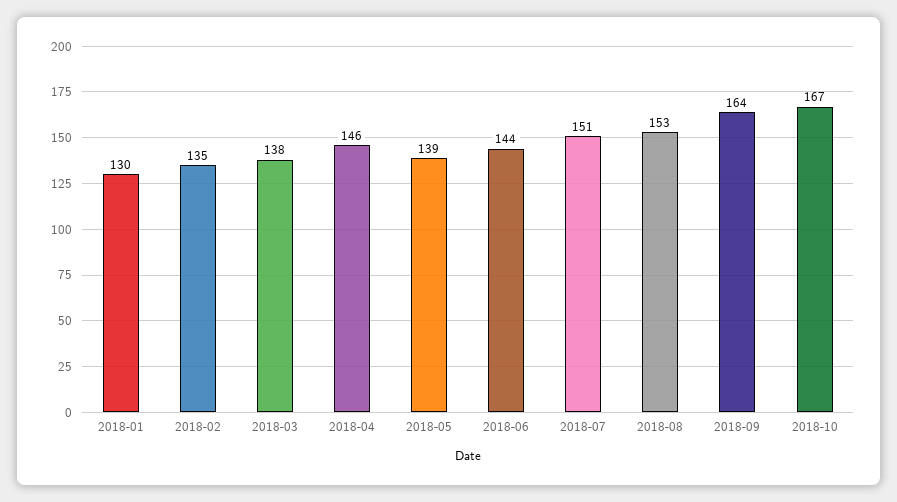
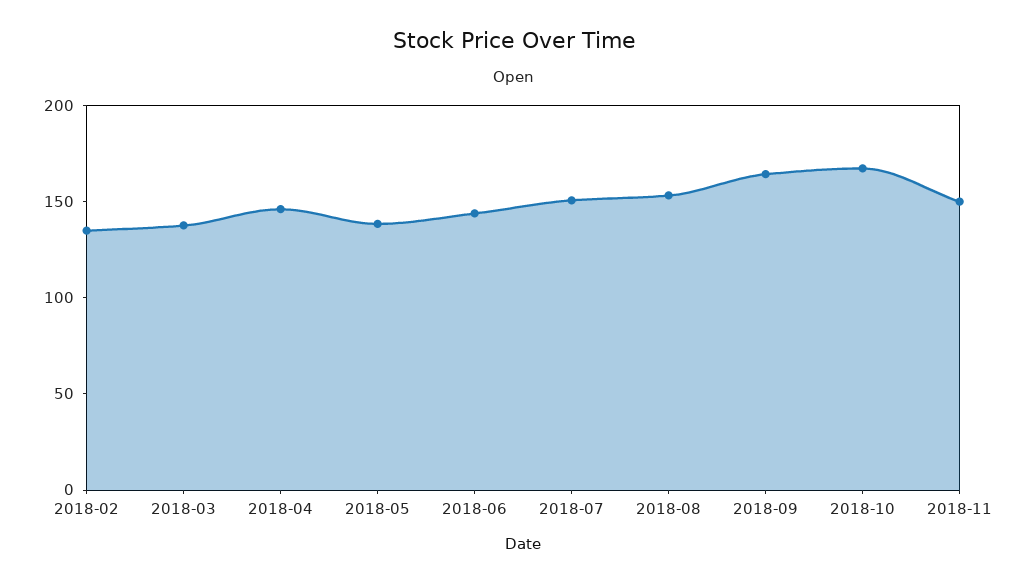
2018-01: 130 -> none
2018-11: none -> 150

